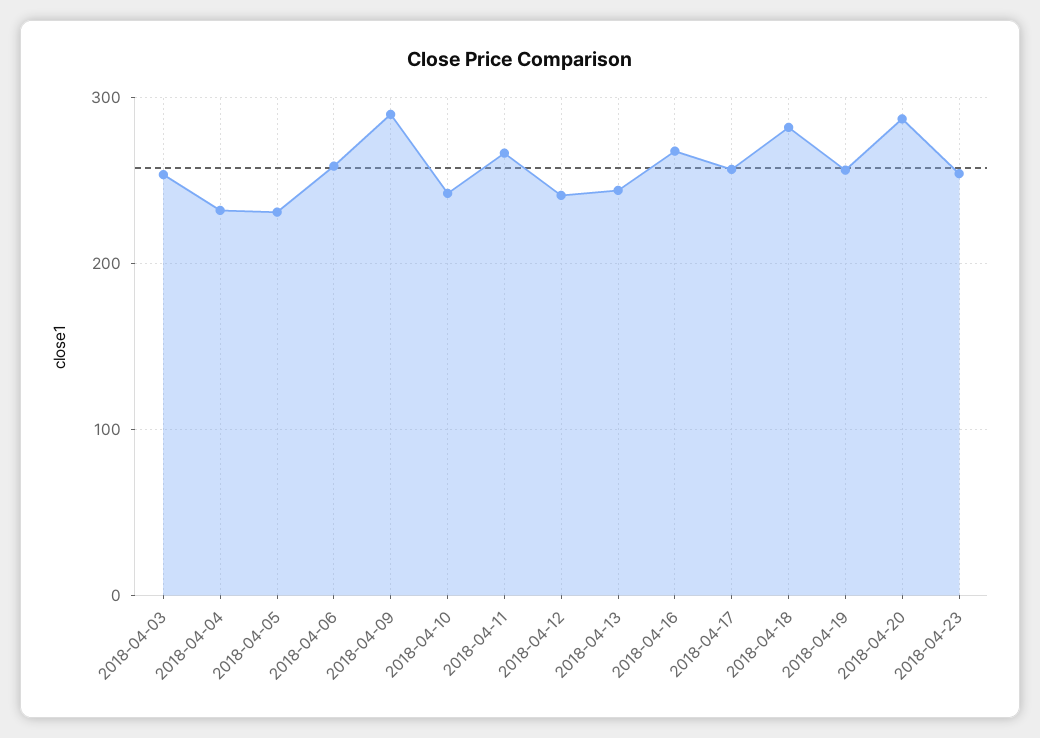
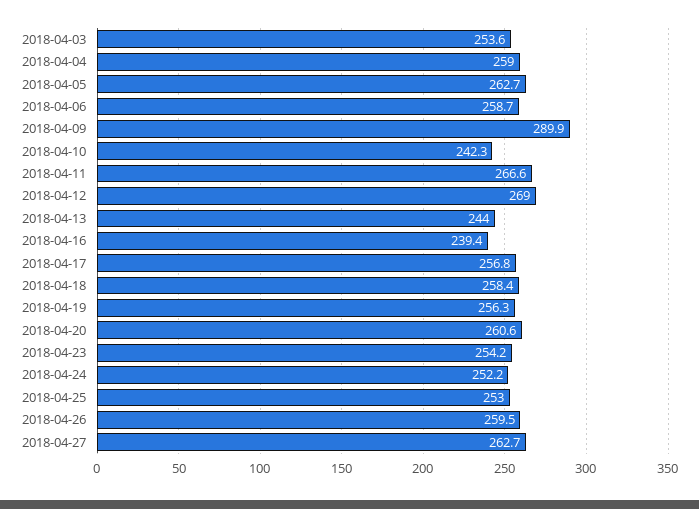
2018-04-04: 230 -> 259
2018-04-05: 230 -> 262.7
2018-04-12: 240 -> 269
2018-04-16: 270 -> 239.4
2018-04-18: 280 -> 258.4
2018-04-20: 290 -> 260.6
2018-04-24: none -> 252.2
2018-04-25: none -> 253
2018-04-26: none -> 259.5
2018-04-27: none -> 262.7

